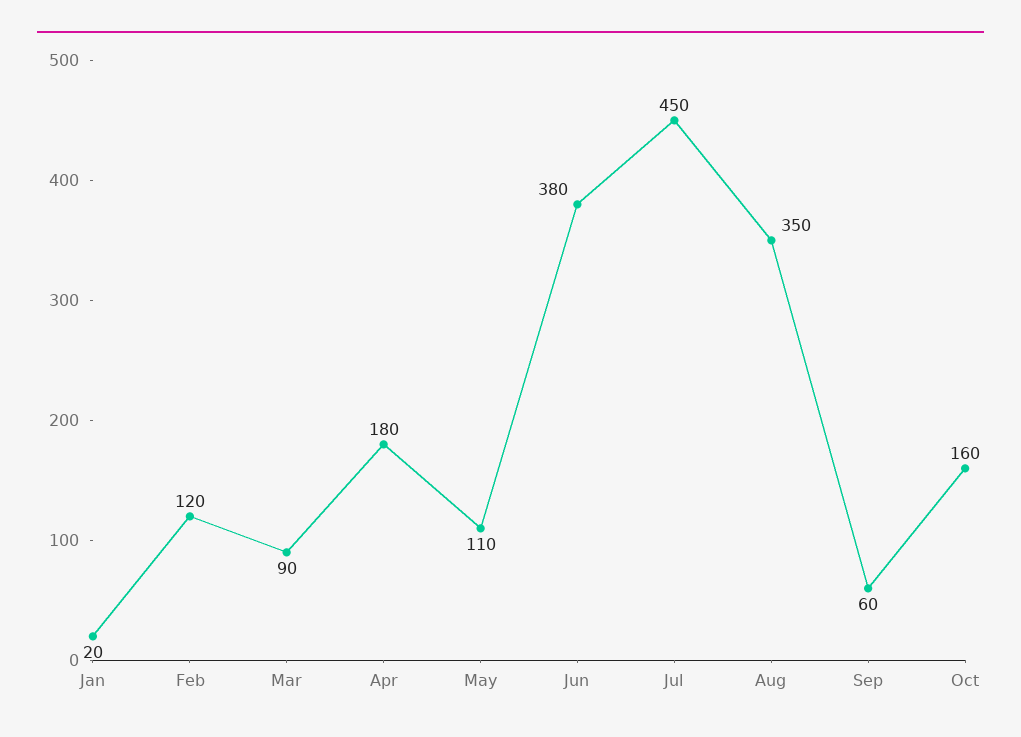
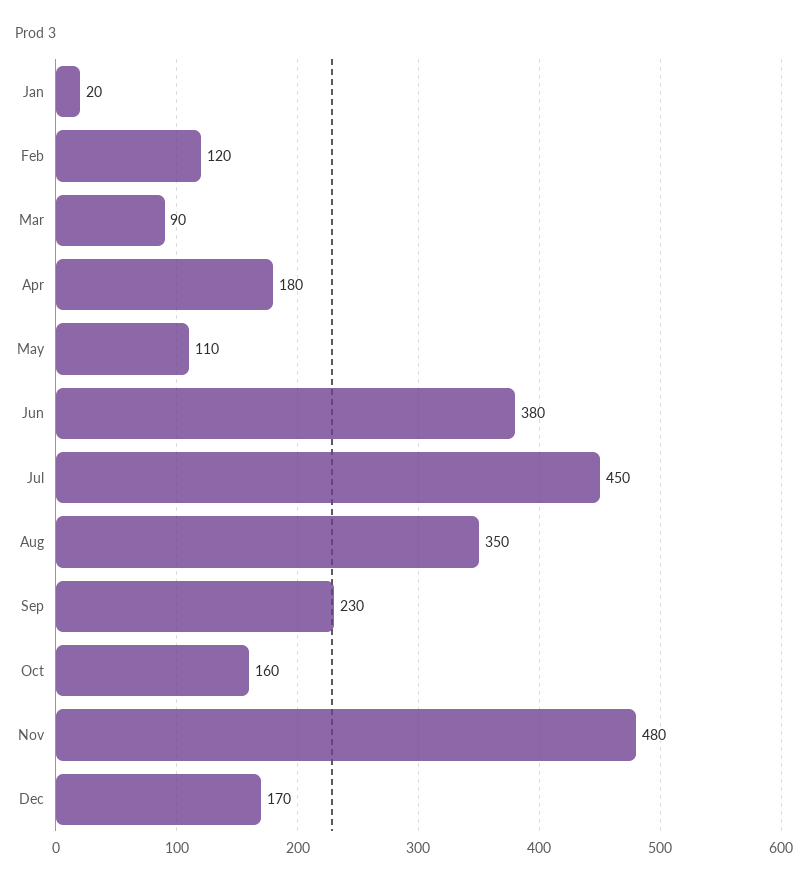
Sep: 60 -> 230
Nov: none -> 480
Dec: none -> 170

